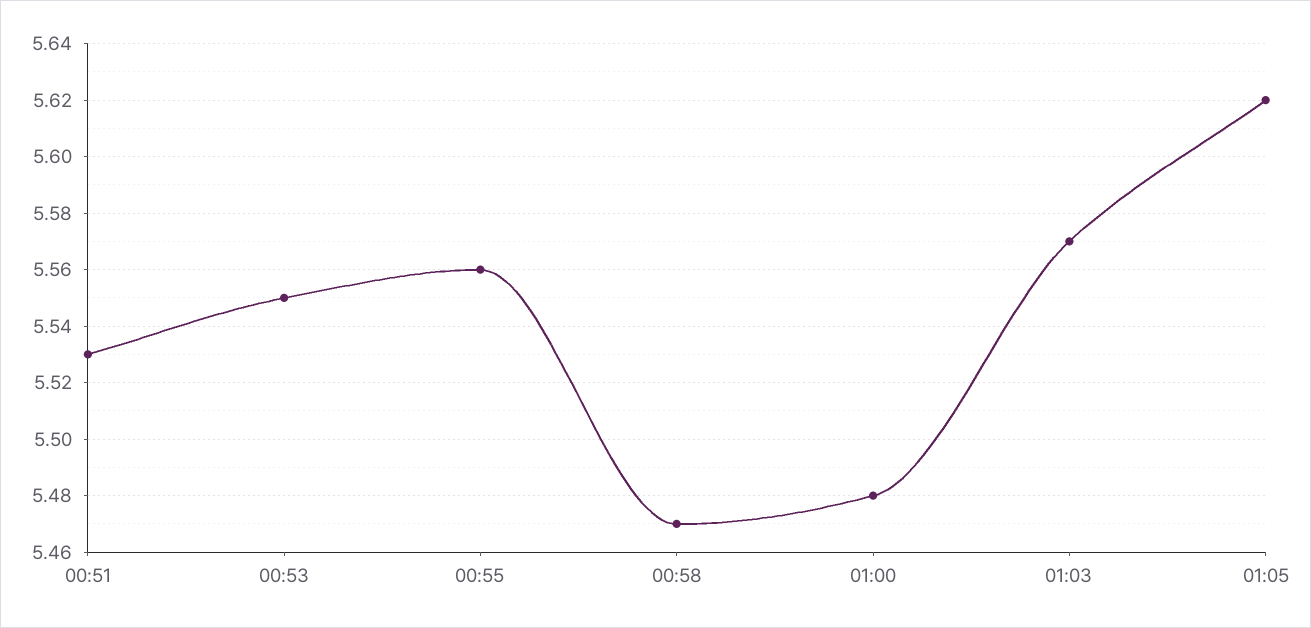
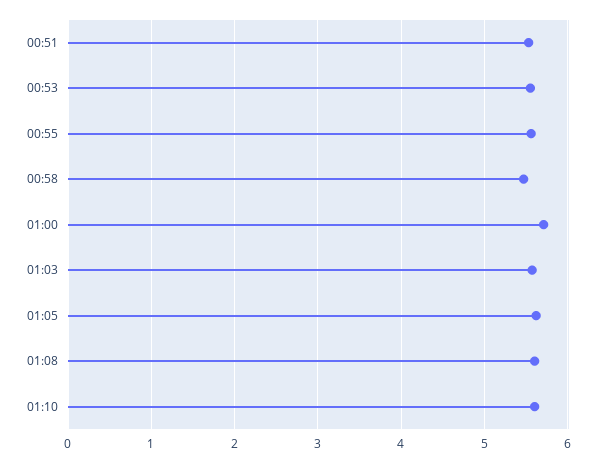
01:00: 5.48 -> 5.7
01:08: none -> 5.6
01:10: none -> 5.6

